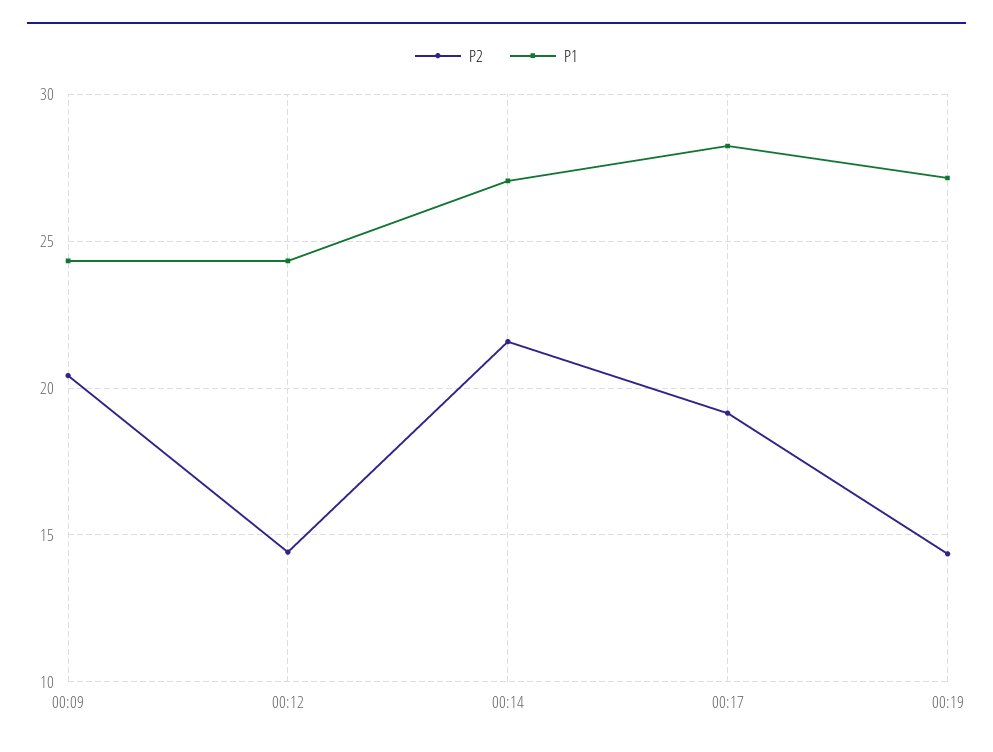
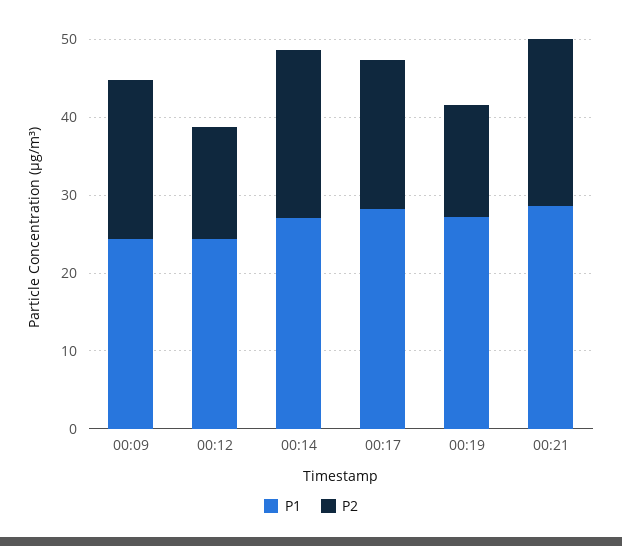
P1, 00:21: none -> 28
P2, 00:21: none -> 22

